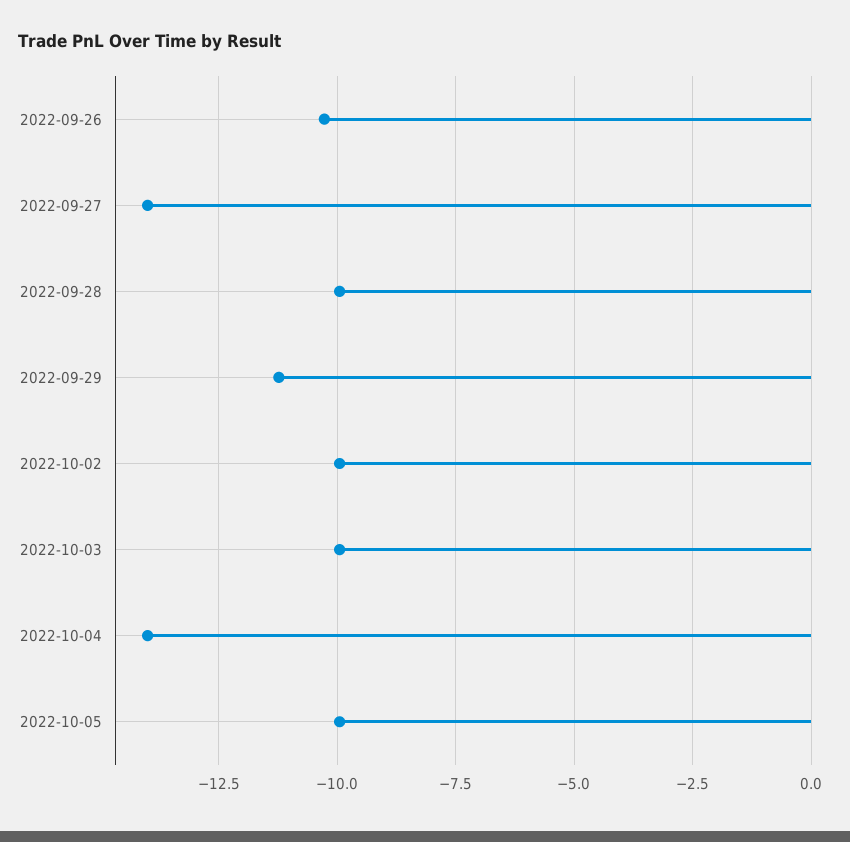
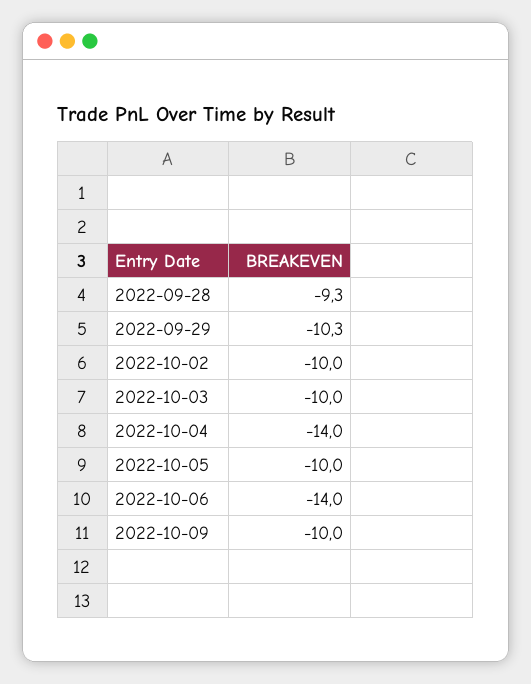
2022-09-26: -10.25 -> none
2022-09-27: -14 -> none
2022-09-28: -10 -> -9.3
2022-09-29: -11.25 -> -10.3
2022-10-06: none -> -14
2022-10-09: none -> -10

